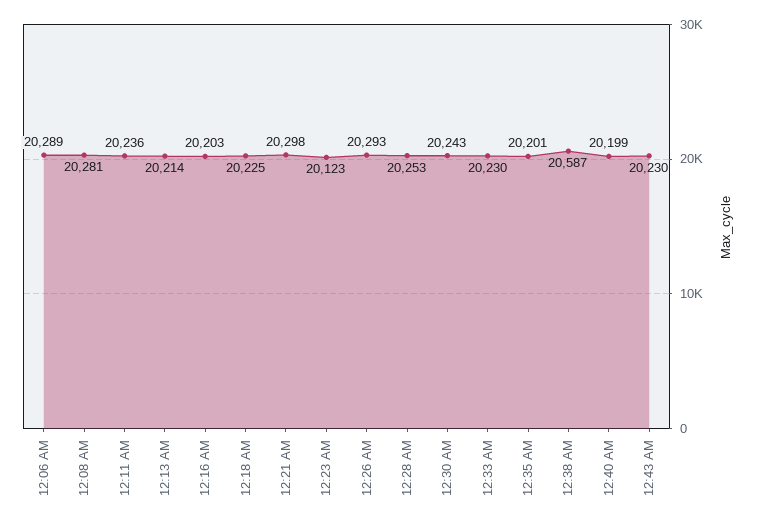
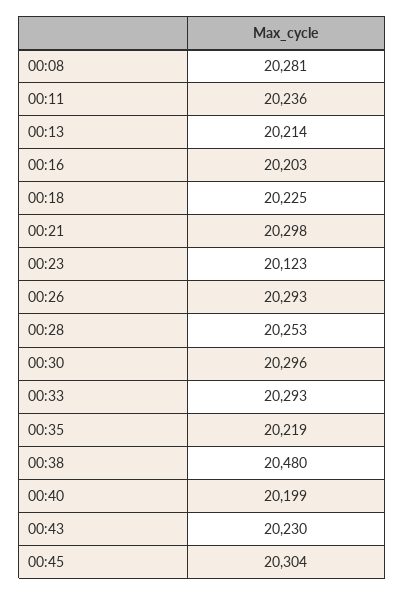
12:06 AM: 20289 -> none
12:30 AM: 20243 -> 20296
12:33 AM: 20230 -> 20293
12:35 AM: 20201 -> 20219
12:38 AM: 20587 -> 20480
00:45: none -> 20304

